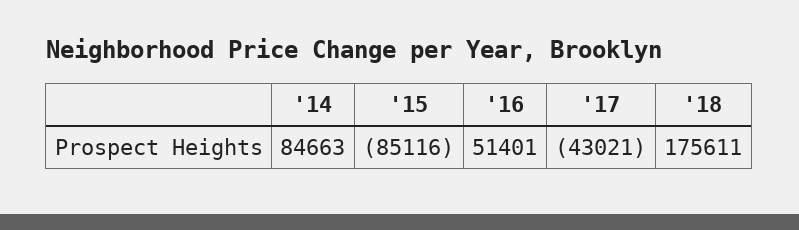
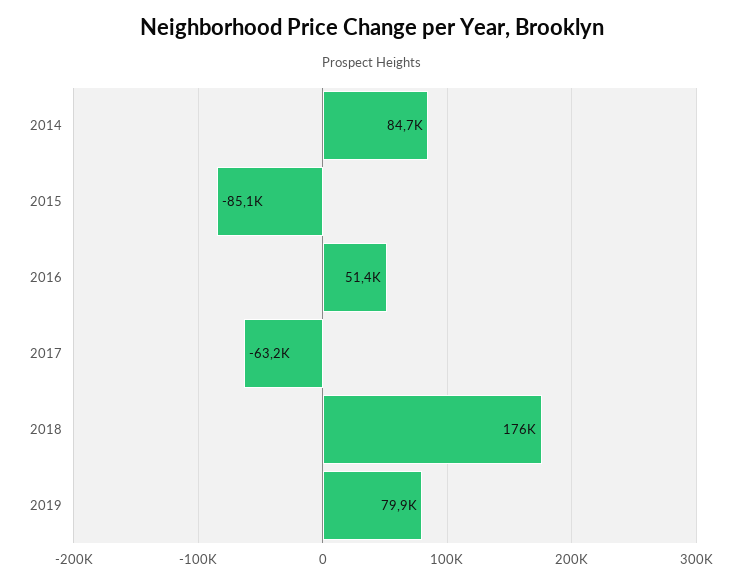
'17: -43021 -> -63200
2019: none -> 79900

